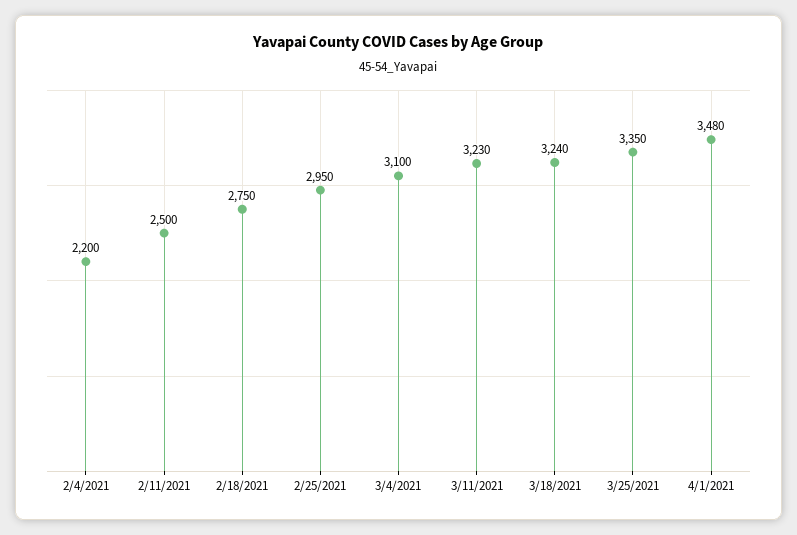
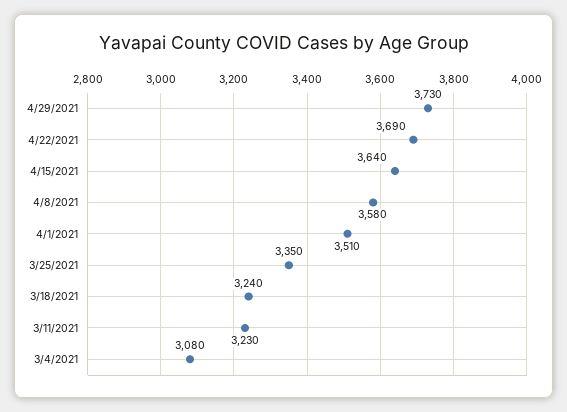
2/4/2021: 2200 -> none
2/11/2021: 2500 -> none
2/18/2021: 2750 -> none
2/25/2021: 2950 -> none
3/4/2021: 3100 -> 3080
4/1/2021: 3480 -> 3510
4/29/2021: none -> 3730
4/22/2021: none -> 3690
4/15/2021: none -> 3640
4/8/2021: none -> 3580

